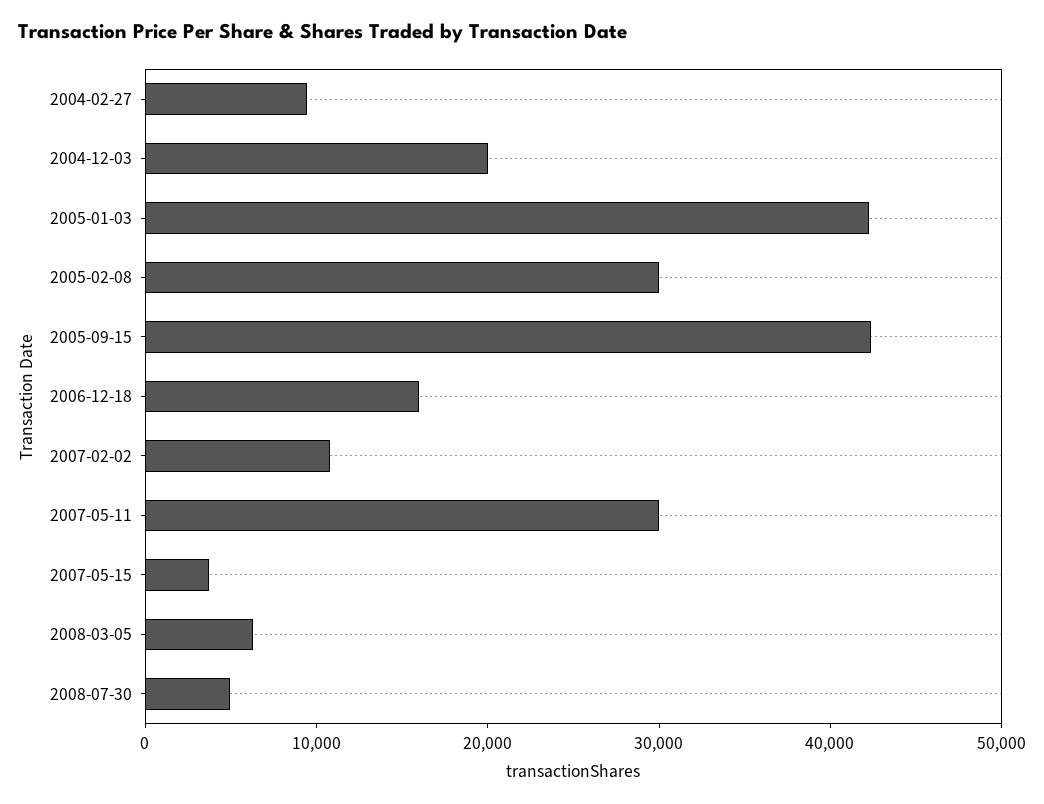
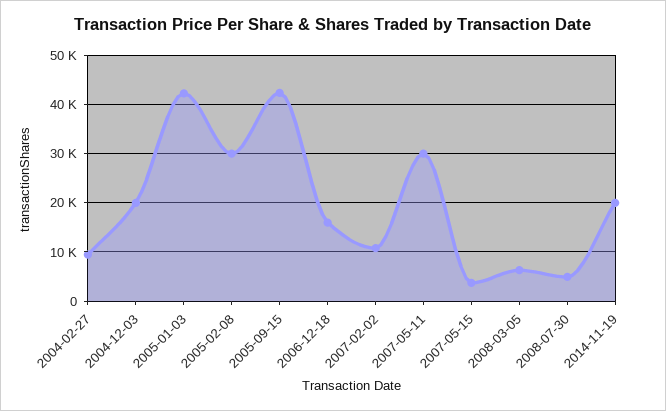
2014-11-19: none -> 20000

